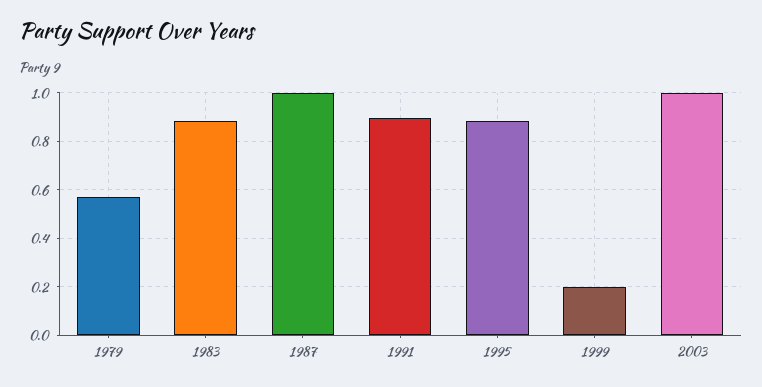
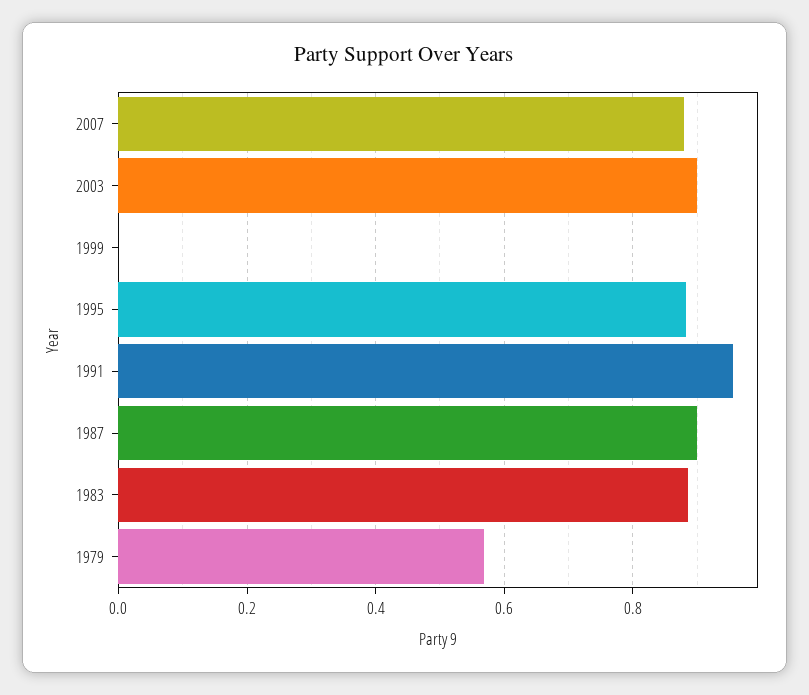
1987: 1 -> 0.9
1991: 0.9 -> 0.96
1999: 0.2 -> 0
2003: 1 -> 0.9
2007: none -> 0.88

